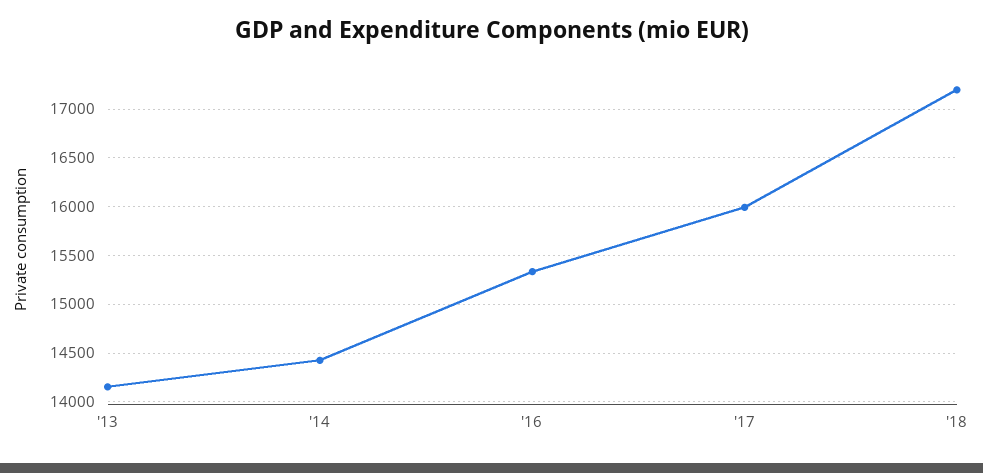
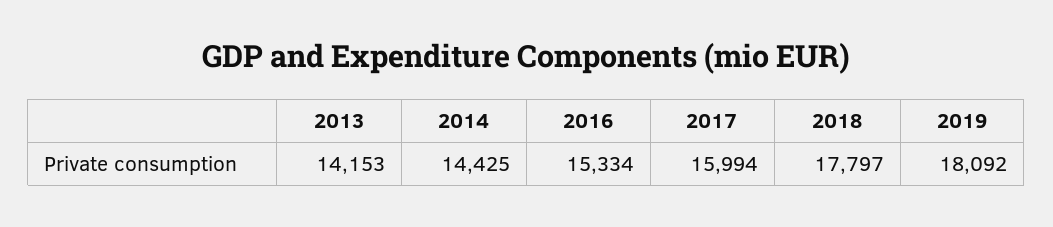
'18: 17200 -> 17797
2019: none -> 18092

